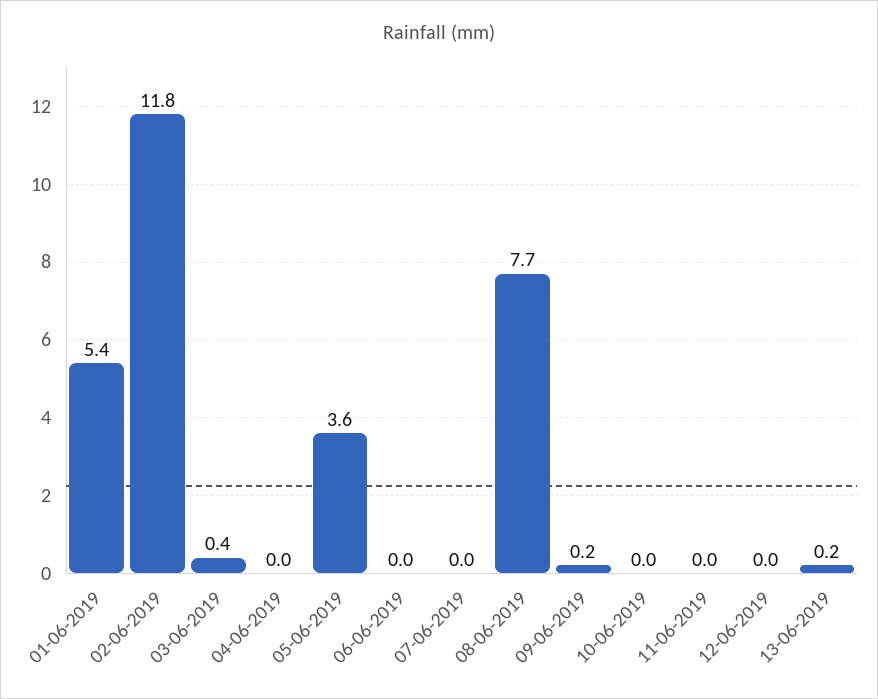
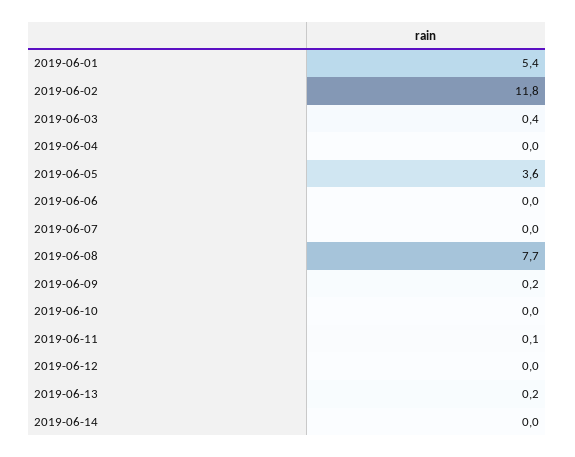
11-06-2019: 0 -> 0.1
2019-06-14: none -> 0

